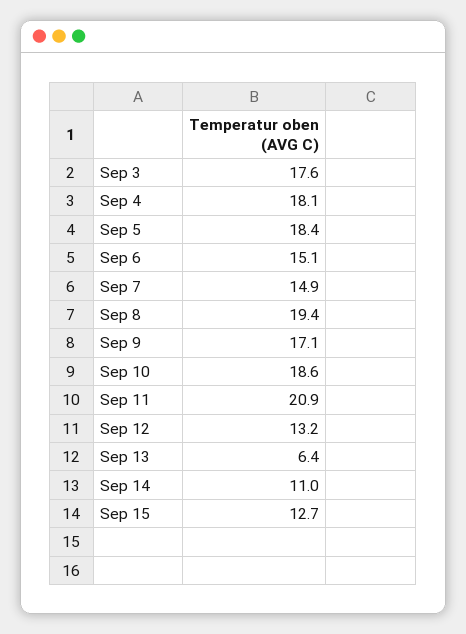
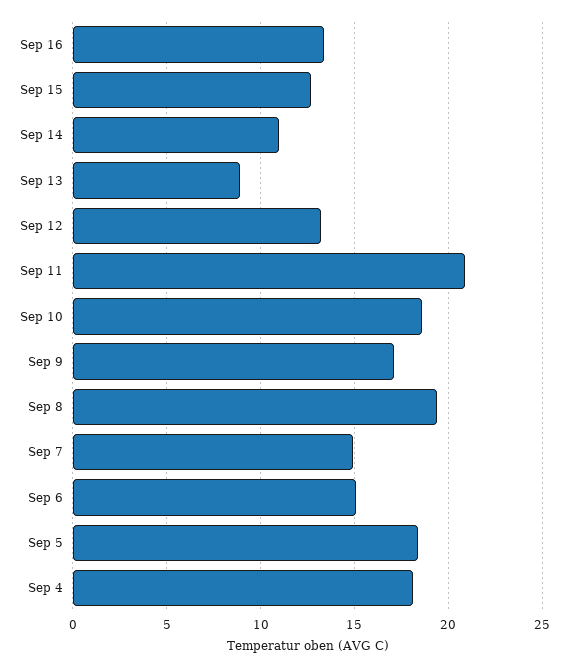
Sep 3: 17.6 -> none
Sep 13: 6.4 -> 9
Sep 16: none -> 13.5

